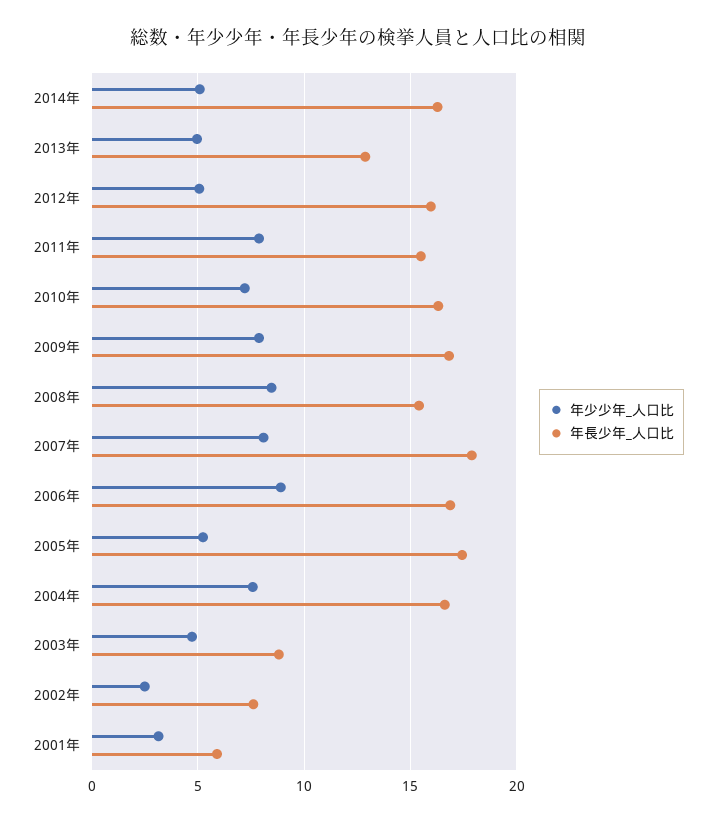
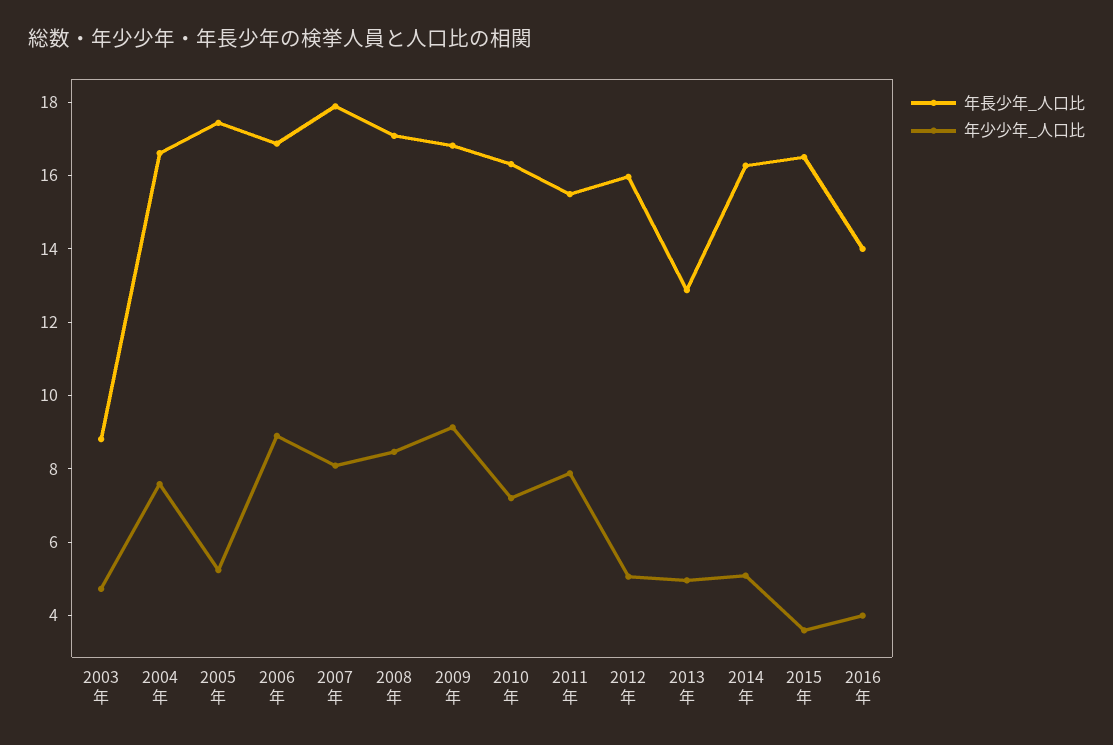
年少少年_人口比, 2009年: 8 -> 9
年長少年_人口比, 2008年: 15.5 -> 17
年少少年_人口比, 2002年: 2.5 -> none
年長少年_人口比, 2002年: 7.5 -> none
年少少年_人口比, 2001年: 3 -> none
年長少年_人口比, 2001年: 6 -> none
年長少年_人口比, 2015年: none -> 16.5
年少少年_人口比, 2015年: none -> 3.5
年長少年_人口比, 2016年: none -> 14
年少少年_人口比, 2016年: none -> 4

